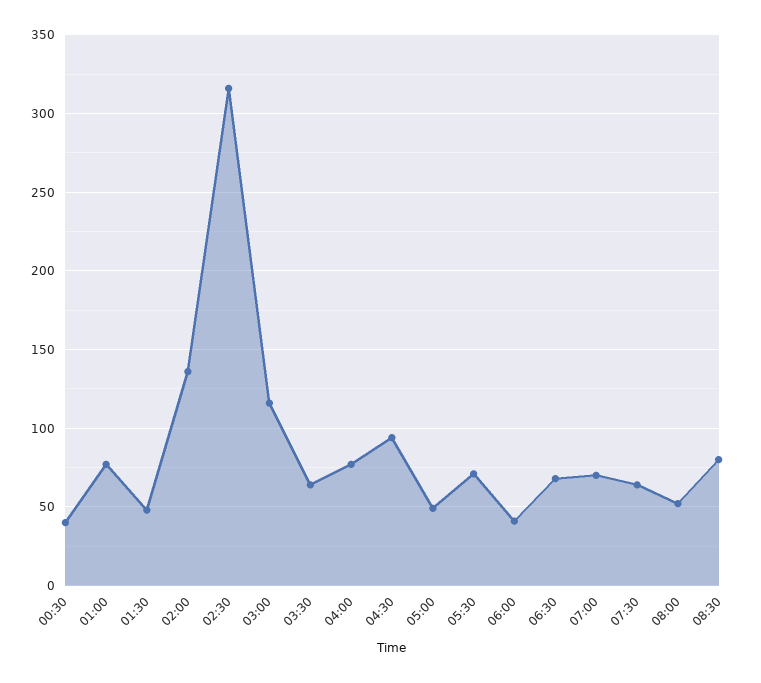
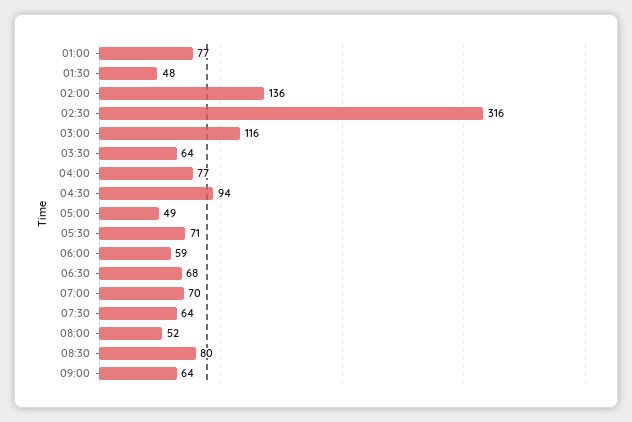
00:30: 40 -> none
06:00: 40 -> 59
09:00: none -> 64

